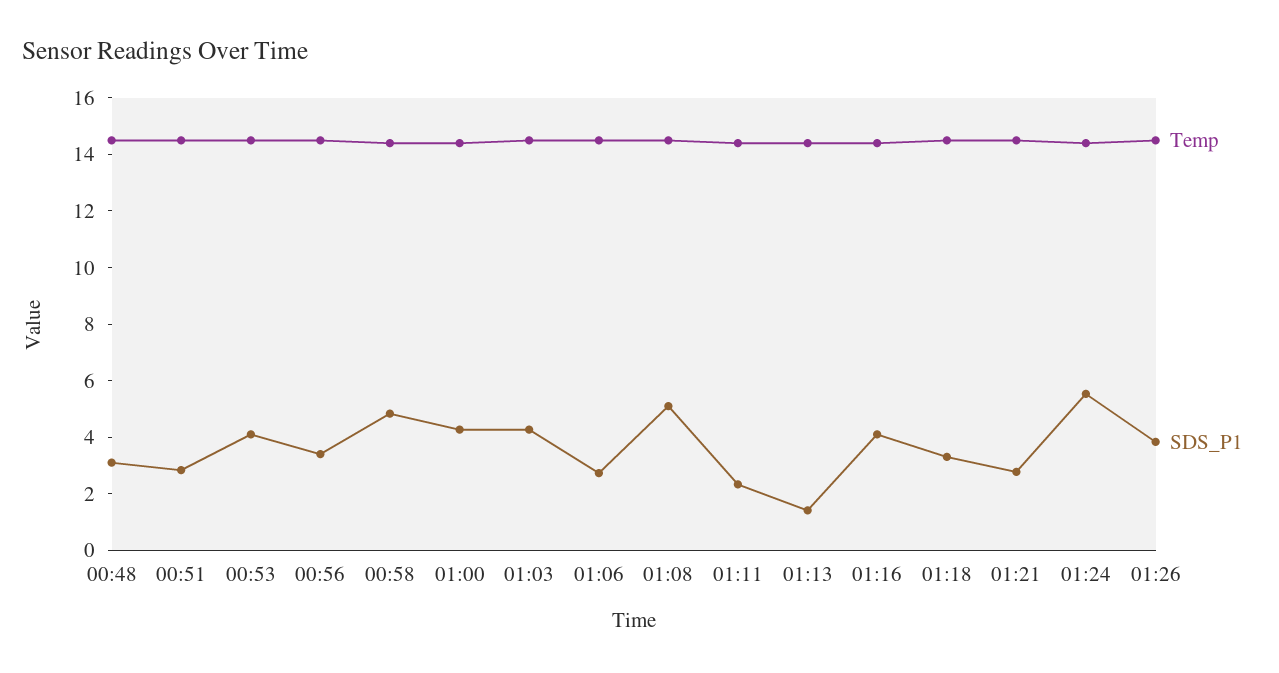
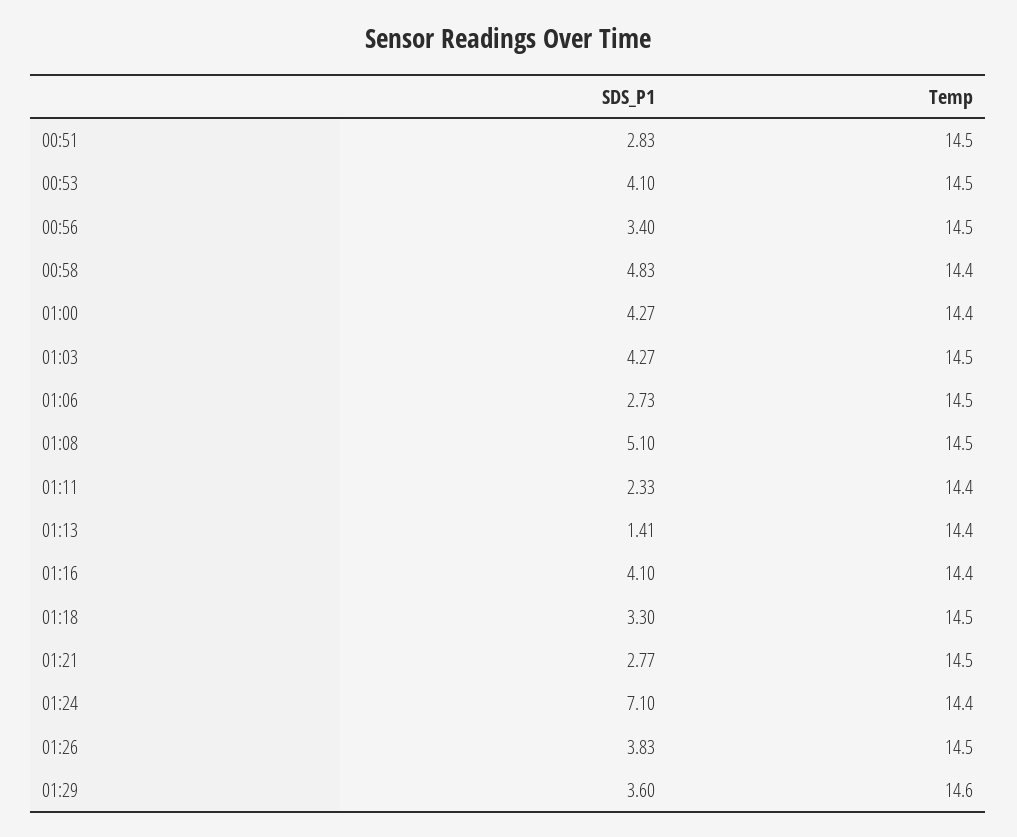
Temp, 00:48: 14.5 -> none
SDS_P1, 00:48: 3 -> none
SDS_P1, 01:24: 5.5 -> 7.1
SDS_P1, 01:29: none -> 3.6
Temp, 01:29: none -> 14.6

